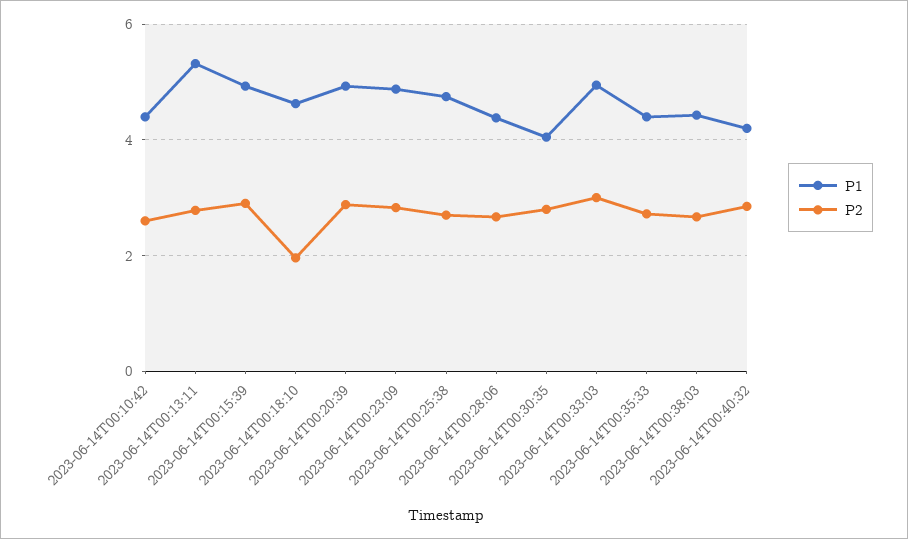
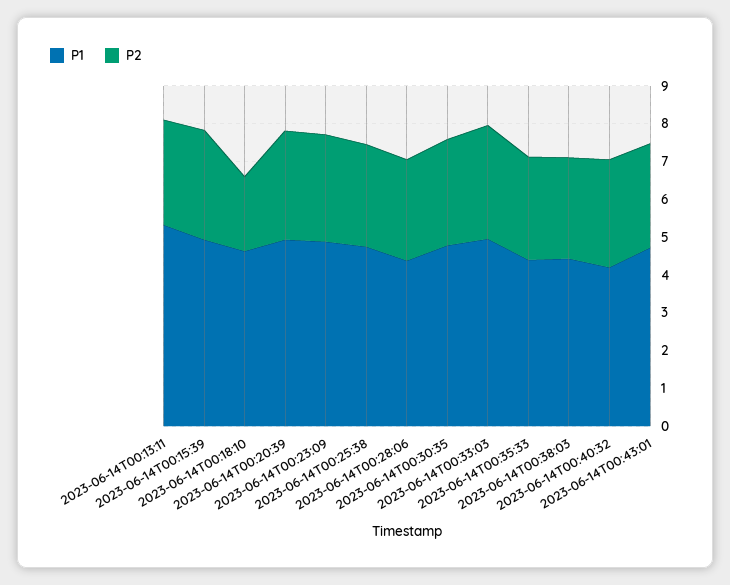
P1, 2023-06-14T00:10:42: 4.4 -> none
P2, 2023-06-14T00:10:42: 2.6 -> none
P1, 2023-06-14T00:30:35: 4 -> 4.75
P1, 2023-06-14T00:43:01: none -> 4.75
P2, 2023-06-14T00:43:01: none -> 2.75

